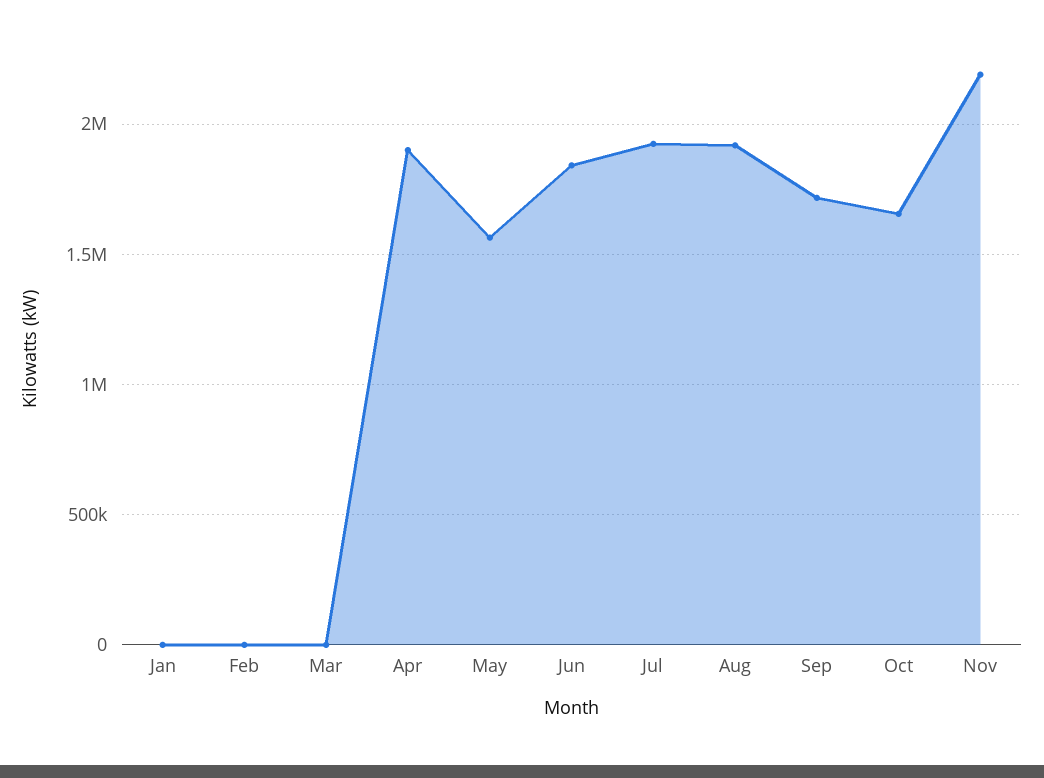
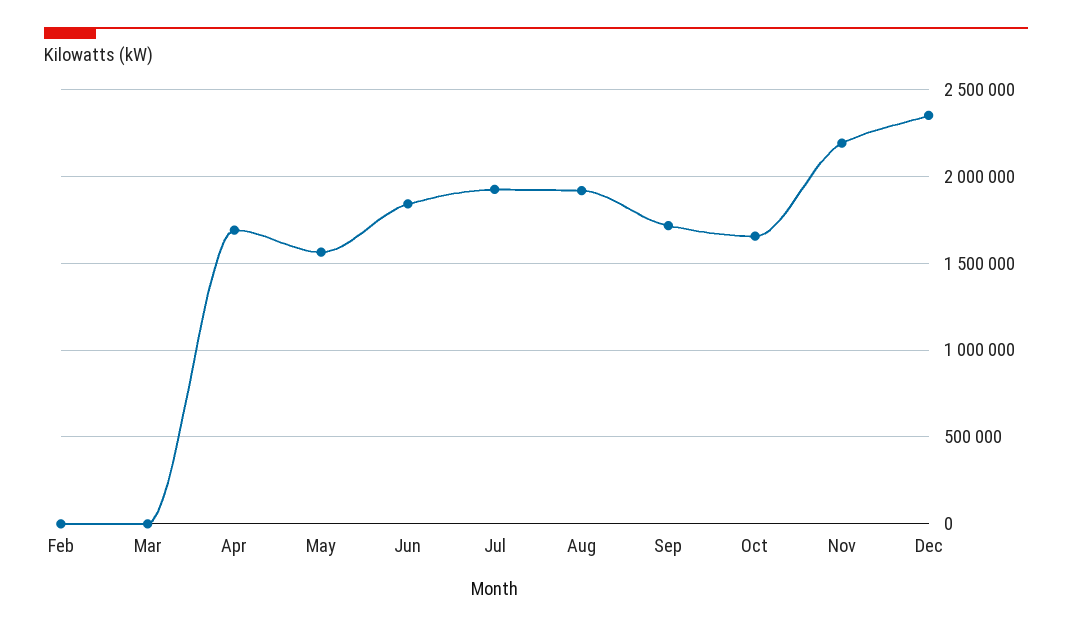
Jan: 0 -> none
Apr: 1900000 -> 1700000
Dec: none -> 2350000

